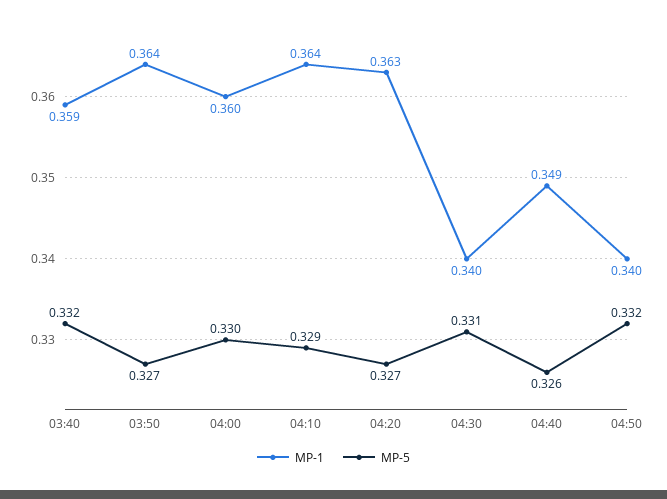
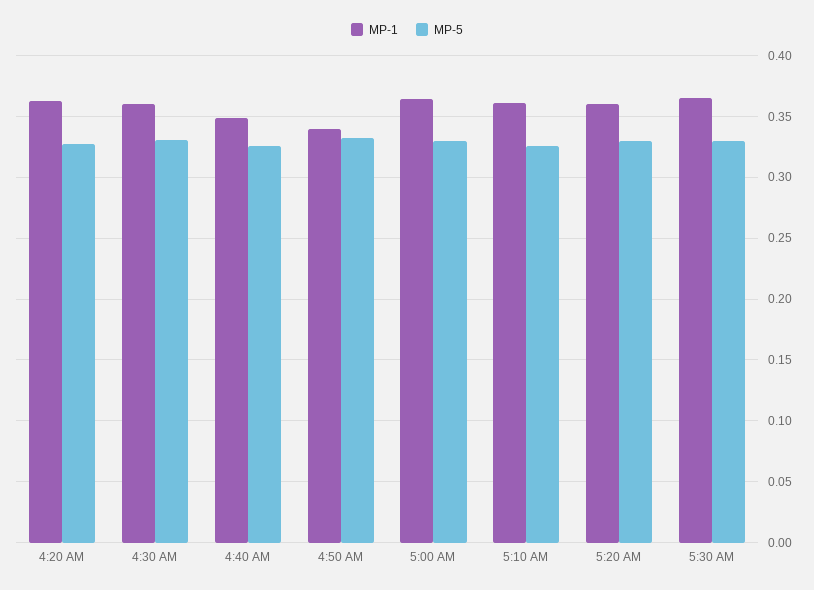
MP-1, 03:40: 0.359 -> none
MP-5, 03:40: 0.332 -> none
MP-1, 03:50: 0.364 -> none
MP-5, 03:50: 0.327 -> none
MP-1, 04:00: 0.36 -> none
MP-5, 04:00: 0.33 -> none
MP-1, 04:10: 0.364 -> none
MP-5, 04:10: 0.329 -> none
MP-1, 04:30: 0.34 -> 0.36
MP-1, 5:00 AM: none -> 0.365
MP-5, 5:00 AM: none -> 0.33
MP-1, 5:10 AM: none -> 0.36
MP-5, 5:10 AM: none -> 0.325
MP-1, 5:20 AM: none -> 0.36
MP-5, 5:20 AM: none -> 0.33
MP-1, 5:30 AM: none -> 0.365
MP-5, 5:30 AM: none -> 0.33

